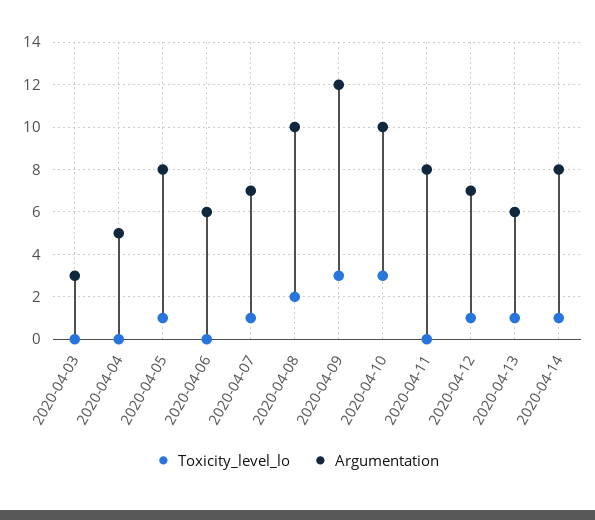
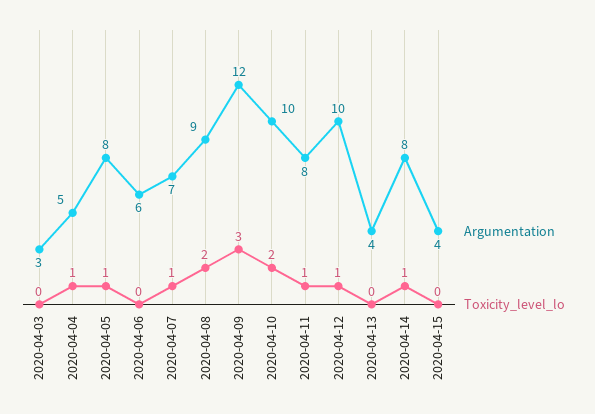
Toxicity_level_lo, 2020-04-04: 0 -> 1
Argumentation, 2020-04-08: 10 -> 9
Toxicity_level_lo, 2020-04-10: 3 -> 2
Toxicity_level_lo, 2020-04-11: 0 -> 1
Argumentation, 2020-04-12: 7 -> 10
Toxicity_level_lo, 2020-04-13: 1 -> 0
Argumentation, 2020-04-13: 6 -> 4
Argumentation, 2020-04-15: none -> 4
Toxicity_level_lo, 2020-04-15: none -> 0

